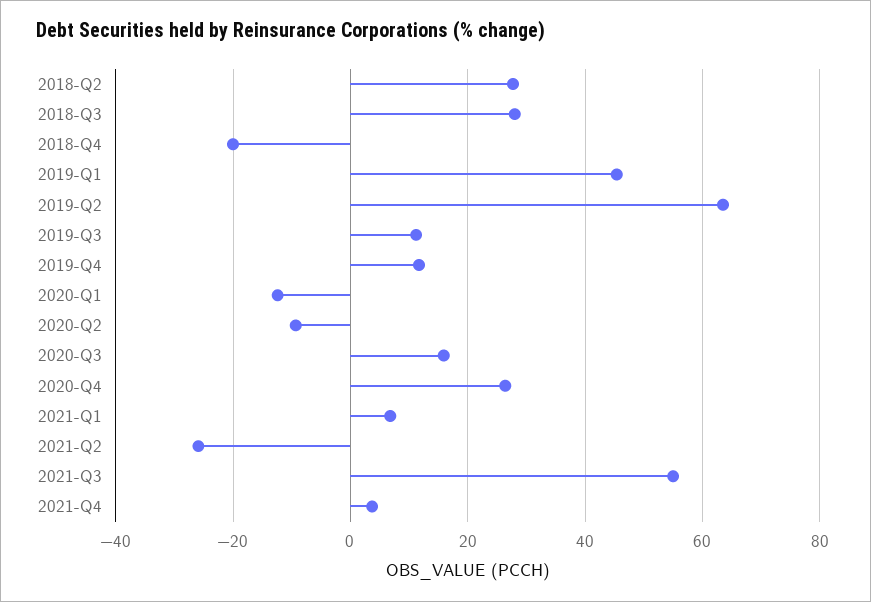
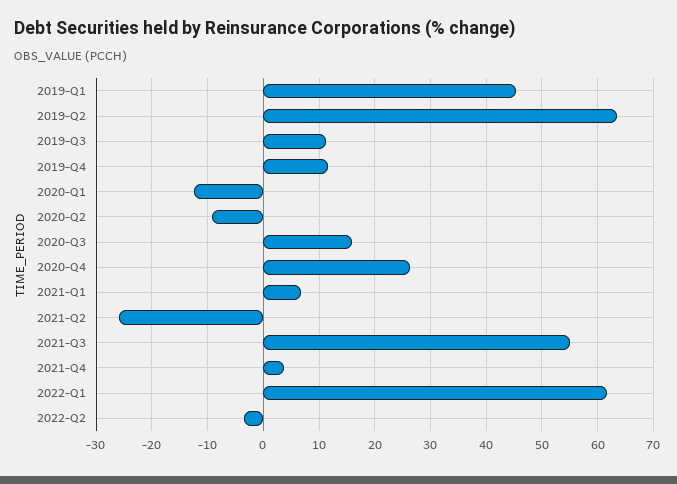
2018-Q2: 28 -> none
2018-Q3: 28 -> none
2018-Q4: -20 -> none
2022-Q1: none -> 62
2022-Q2: none -> -4

